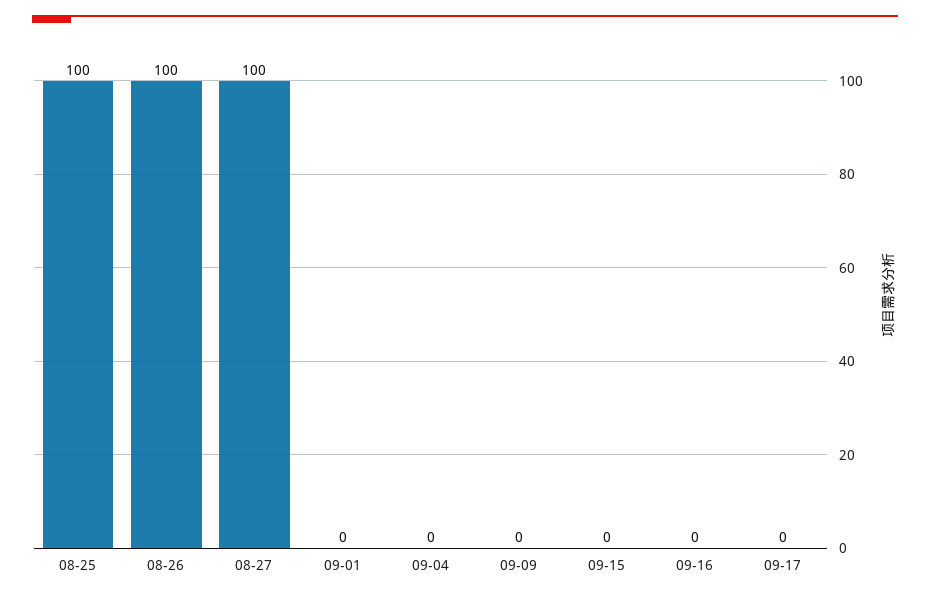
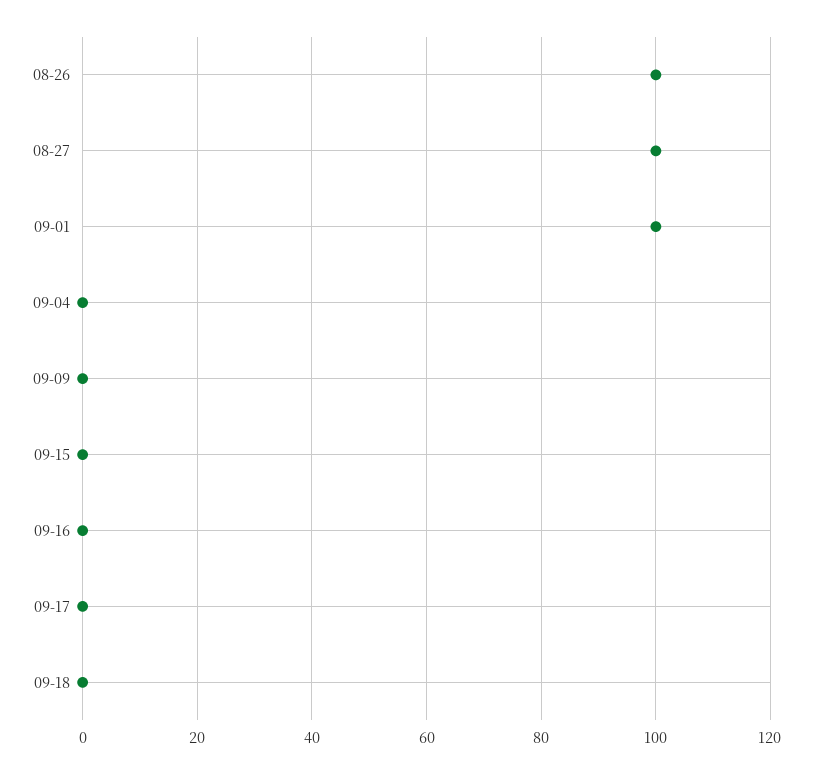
08-25: 100 -> none
09-01: 0 -> 100
09-18: none -> 0

